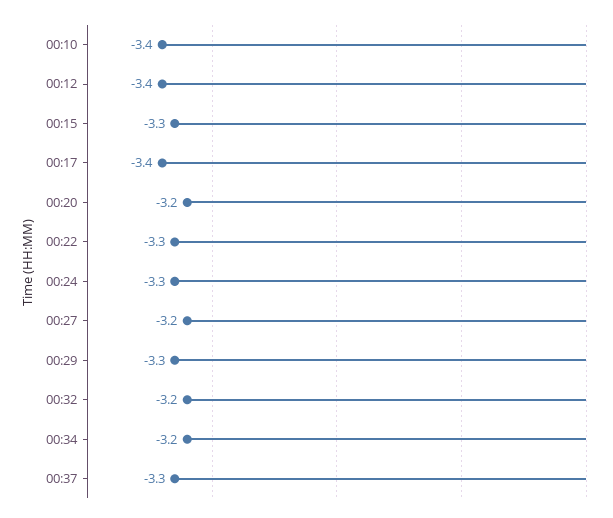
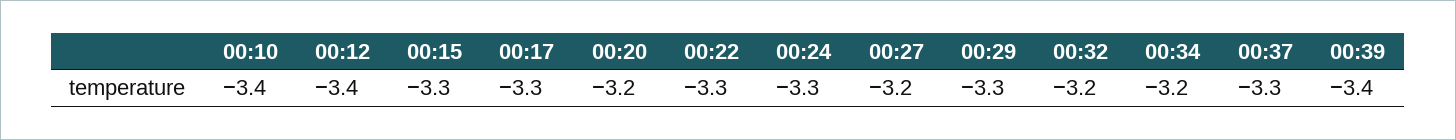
00:17: -3.4 -> -3.3
00:39: none -> -3.4

